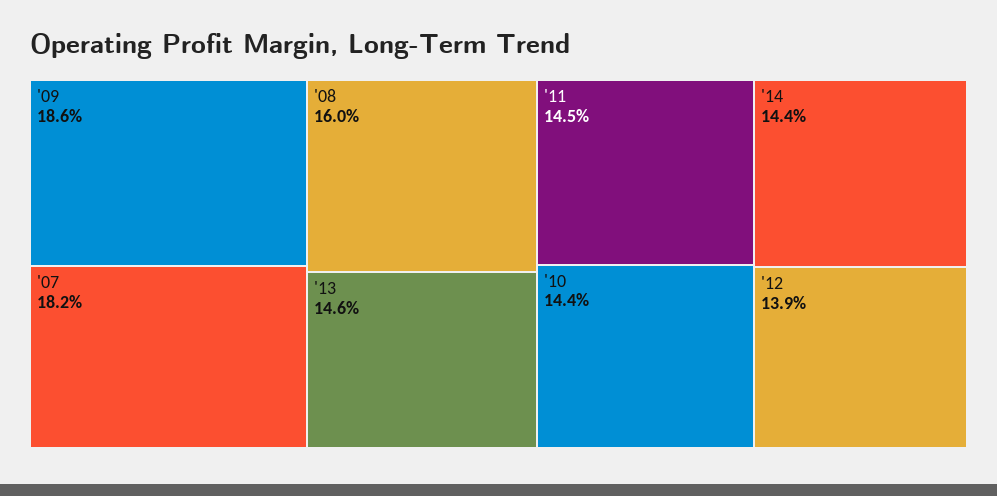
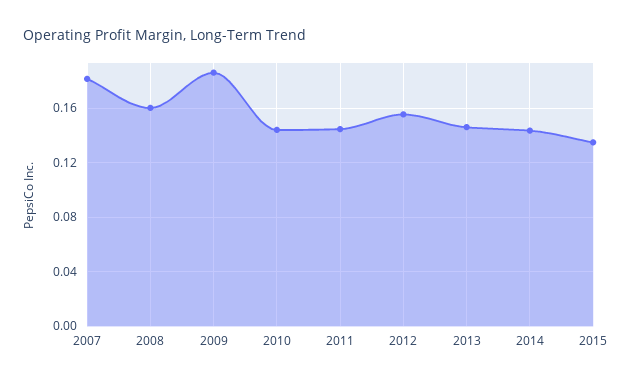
'12: 0.139 -> 0.155
2015: none -> 0.135

